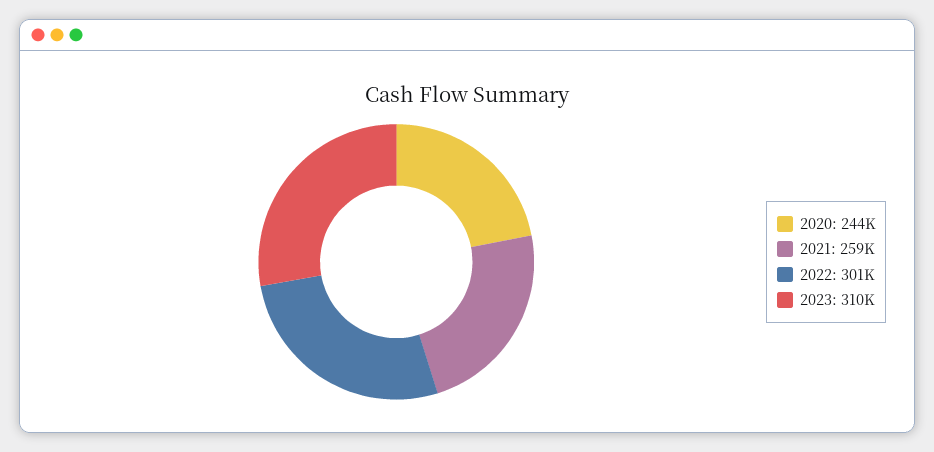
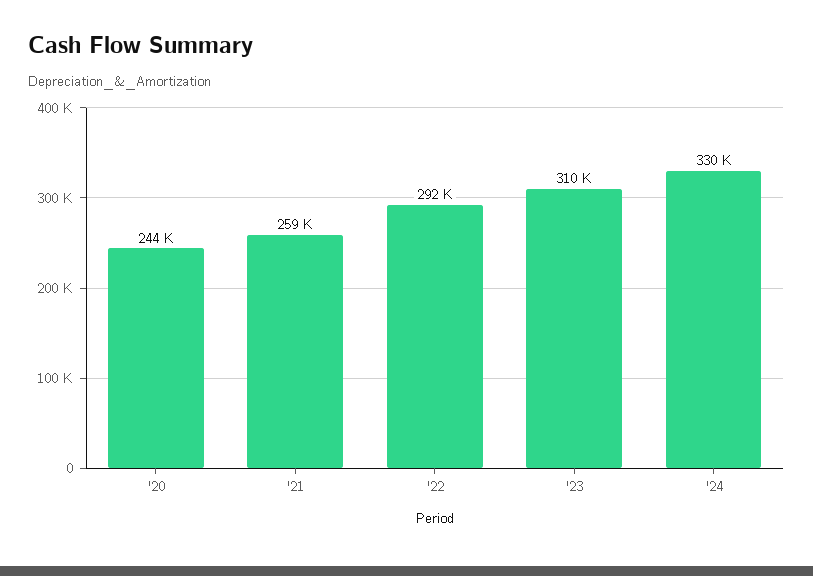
2022: 301000 -> 292000
'24: none -> 330000

